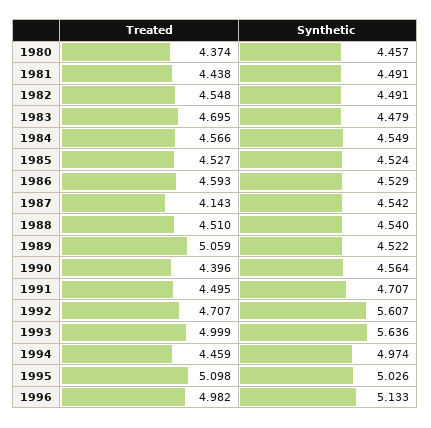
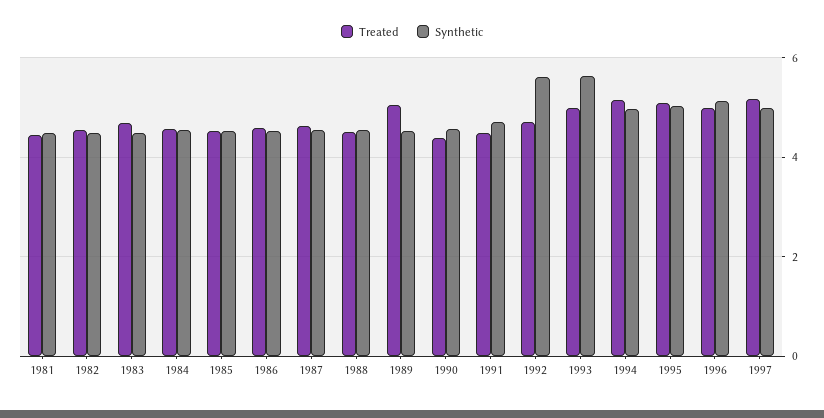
Treated, 1980: 4.374 -> none
Synthetic, 1980: 4.457 -> none
Treated, 1987: 4.143 -> 4.6
Treated, 1994: 4.459 -> 5.2
Treated, 1997: none -> 5.2
Synthetic, 1997: none -> 5

